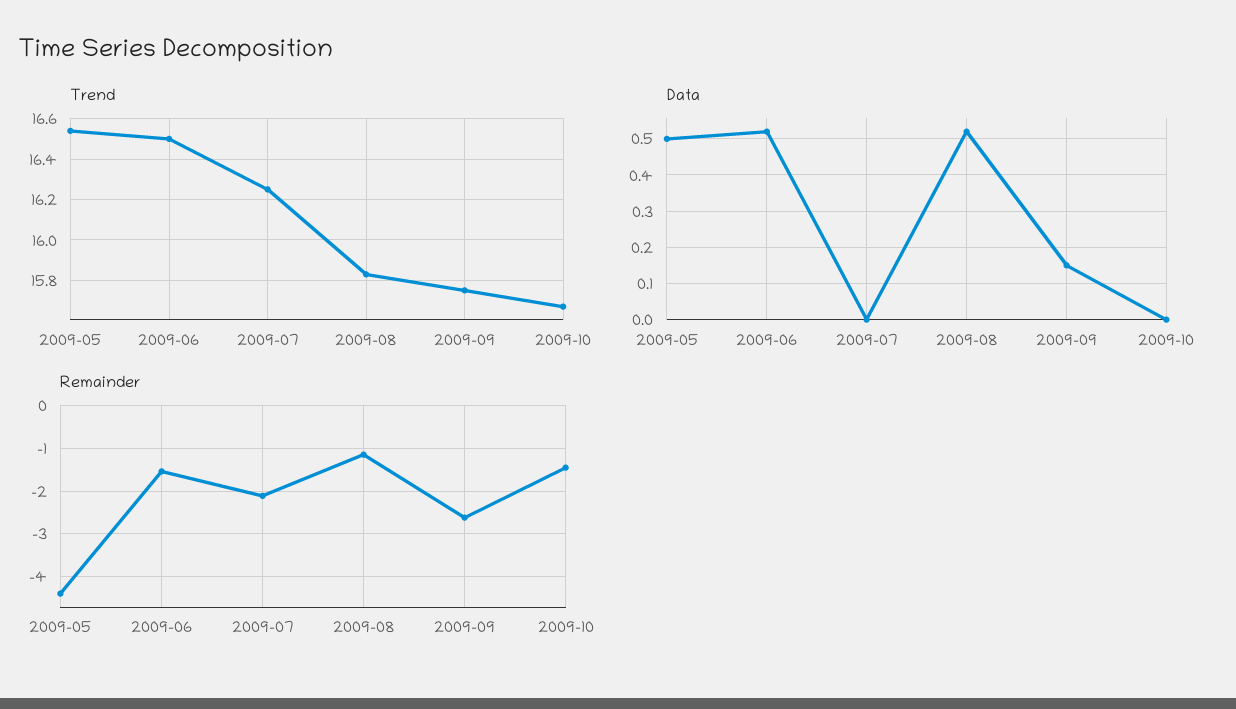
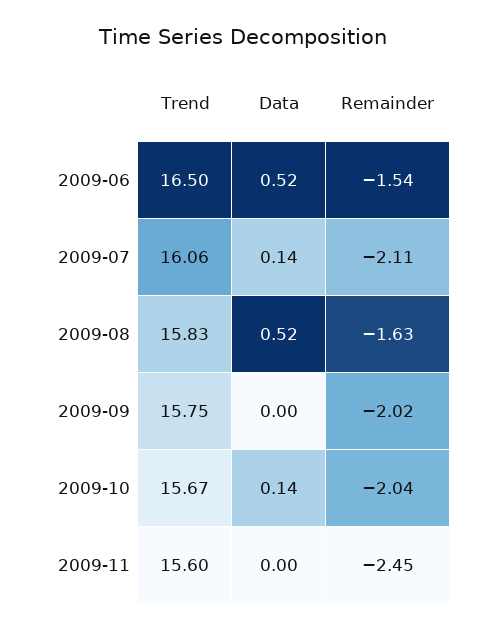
Trend, 2009-05: 16.55 -> none
Trend, 2009-07: 16.25 -> 16.06
Data, 2009-05: 0.5 -> none
Data, 2009-07: 0 -> 0.14
Data, 2009-09: 0.15 -> 0
Data, 2009-10: 0 -> 0.14
Remainder, 2009-05: -4.4 -> none
Remainder, 2009-08: -1.2 -> -1.63
Remainder, 2009-09: -2.6 -> -2.02
Remainder, 2009-10: -1.4 -> -2.04
Trend, 2009-11: none -> 15.6
Data, 2009-11: none -> 0
Remainder, 2009-11: none -> -2.45

